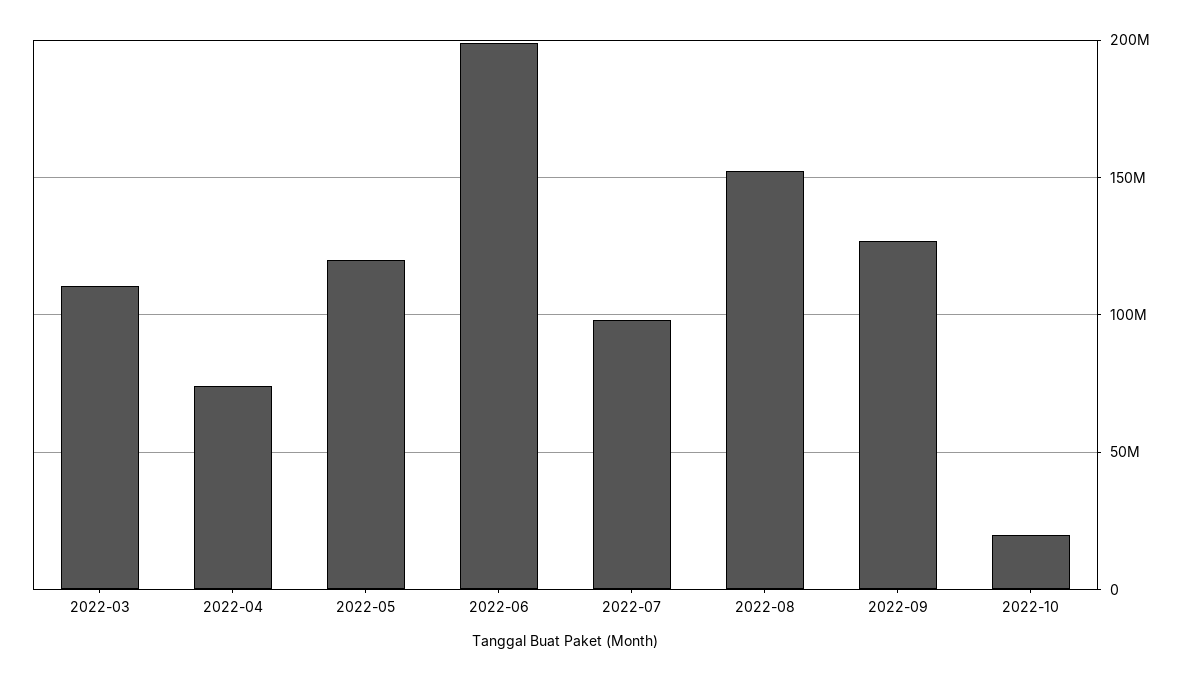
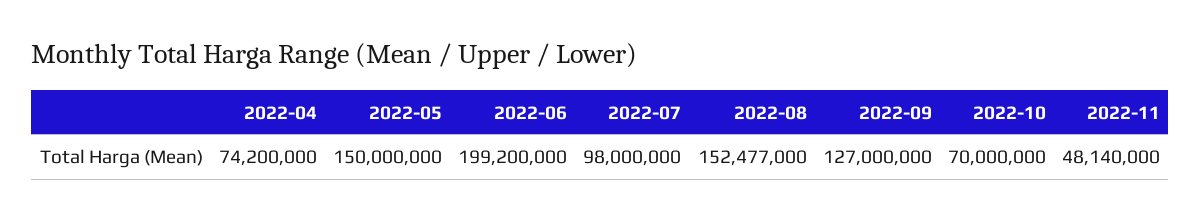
2022-03: 110000000 -> none
2022-05: 120000000 -> 150000000
2022-10: 20000000 -> 70000000
2022-11: none -> 48140000

